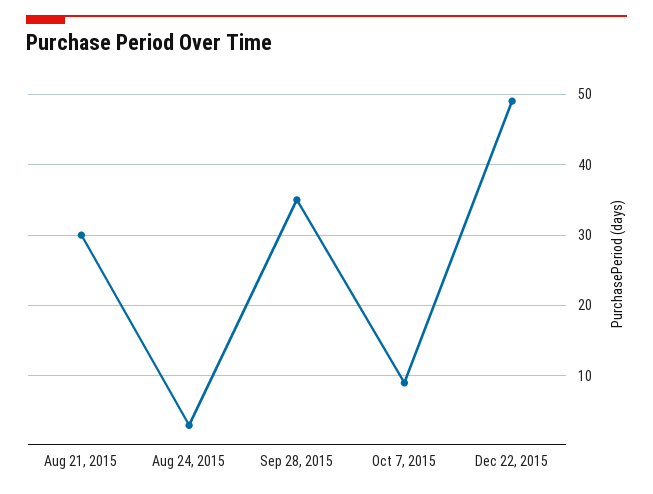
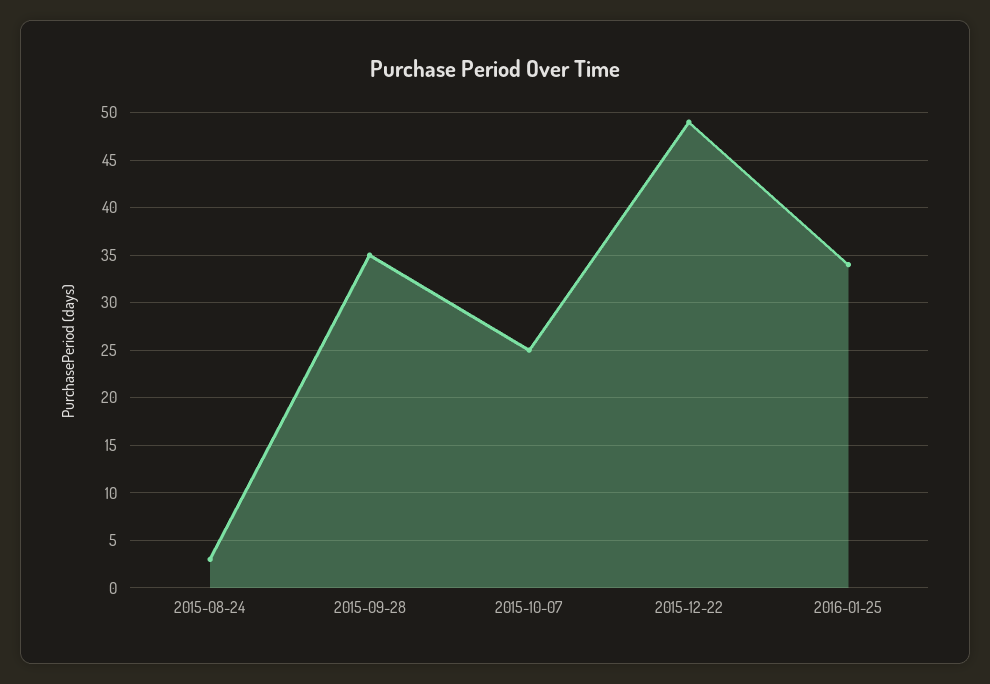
Aug 21, 2015: 30 -> none
Oct 7, 2015: 9 -> 25
2016-01-25: none -> 34

